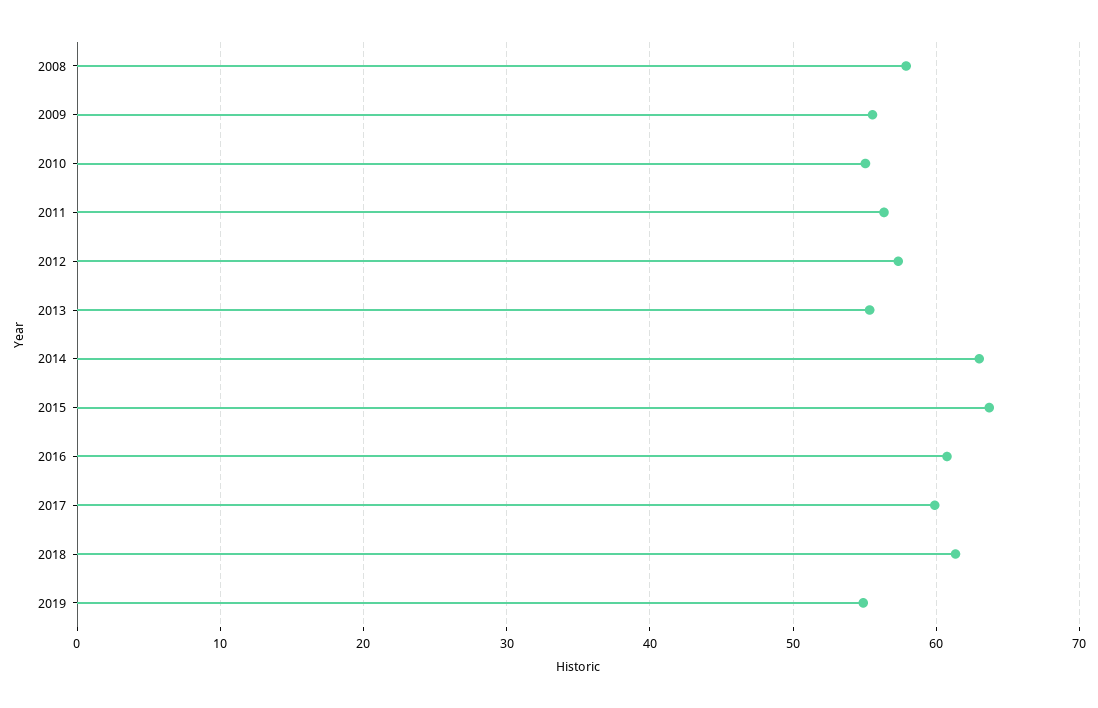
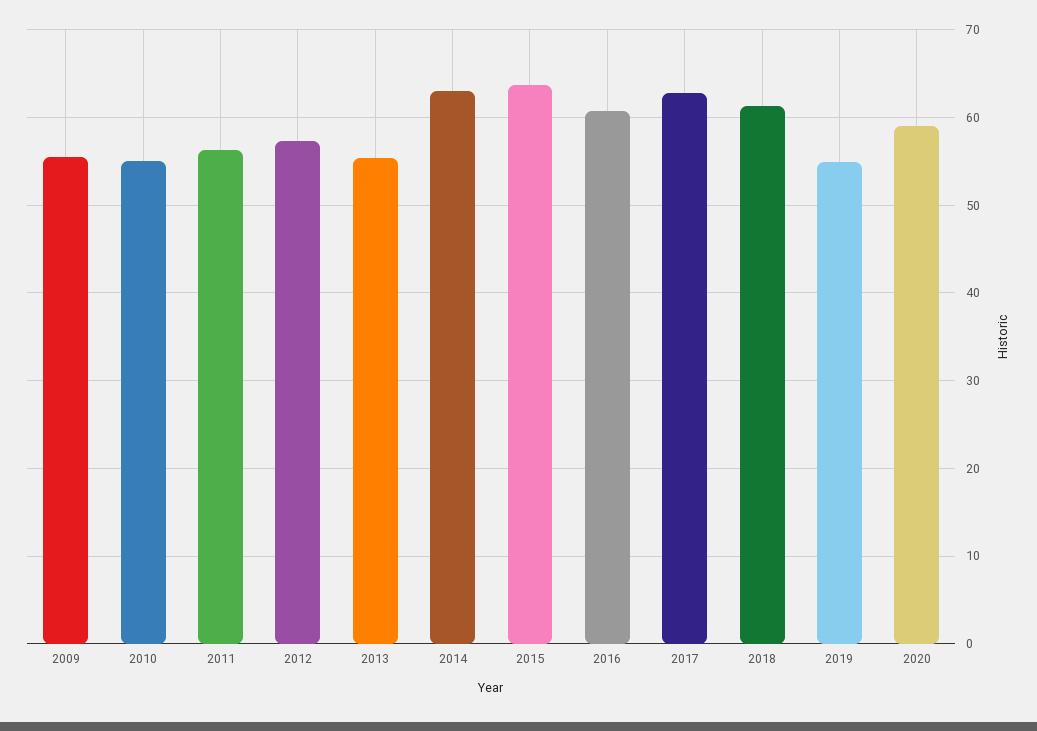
2008: 58 -> none
2017: 60 -> 63
2020: none -> 59

